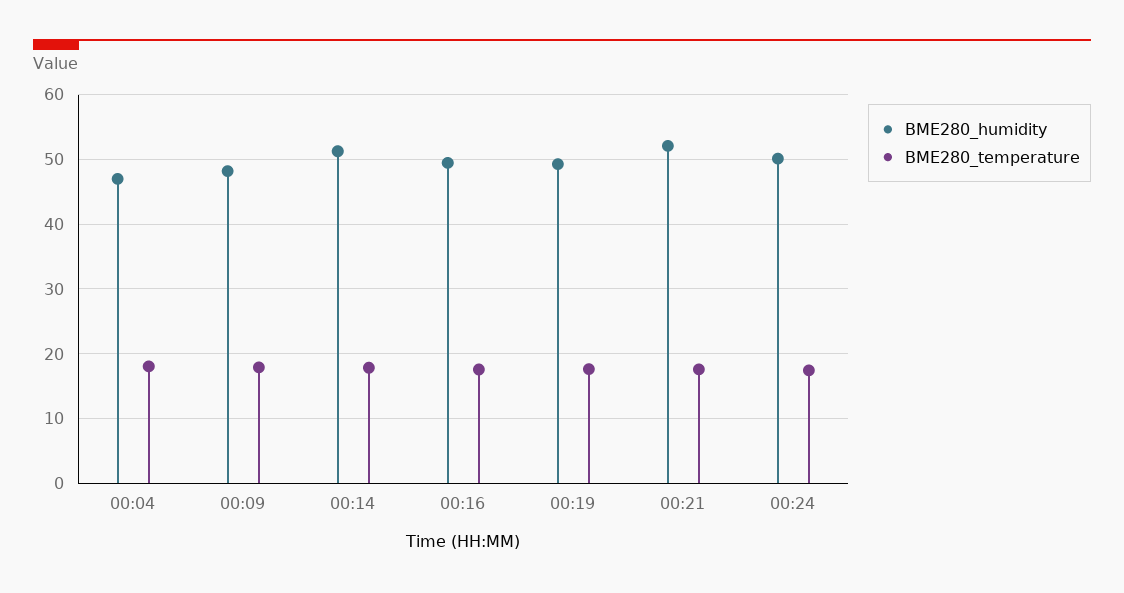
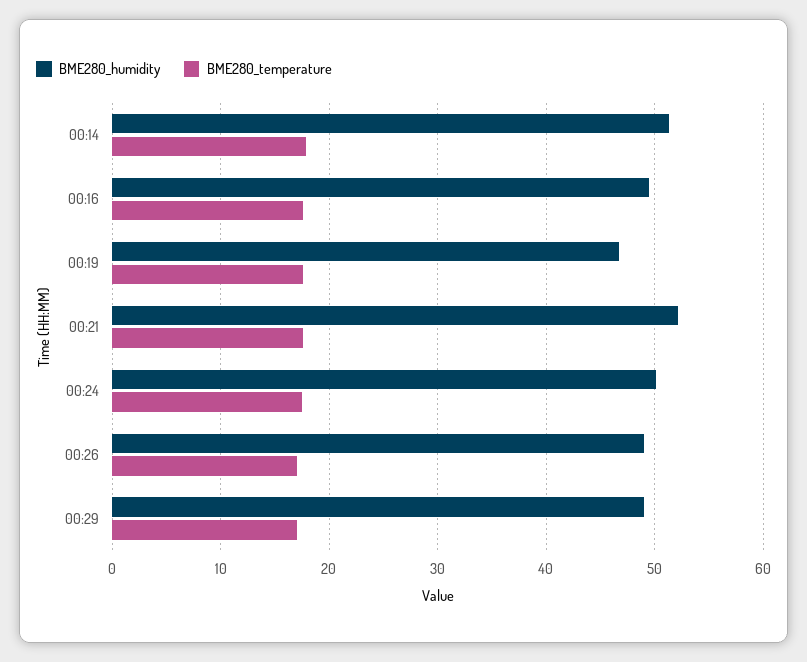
BME280_humidity, 00:04: 47 -> none
BME280_temperature, 00:04: 18 -> none
BME280_humidity, 00:09: 48 -> none
BME280_temperature, 00:09: 18 -> none
BME280_humidity, 00:19: 49 -> 47
BME280_humidity, 00:26: none -> 49
BME280_temperature, 00:26: none -> 17
BME280_humidity, 00:29: none -> 49
BME280_temperature, 00:29: none -> 17

